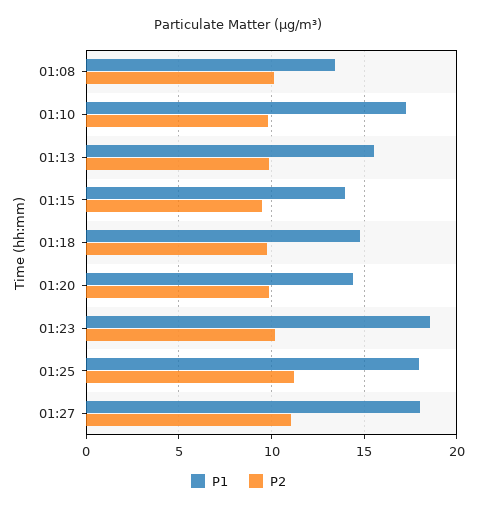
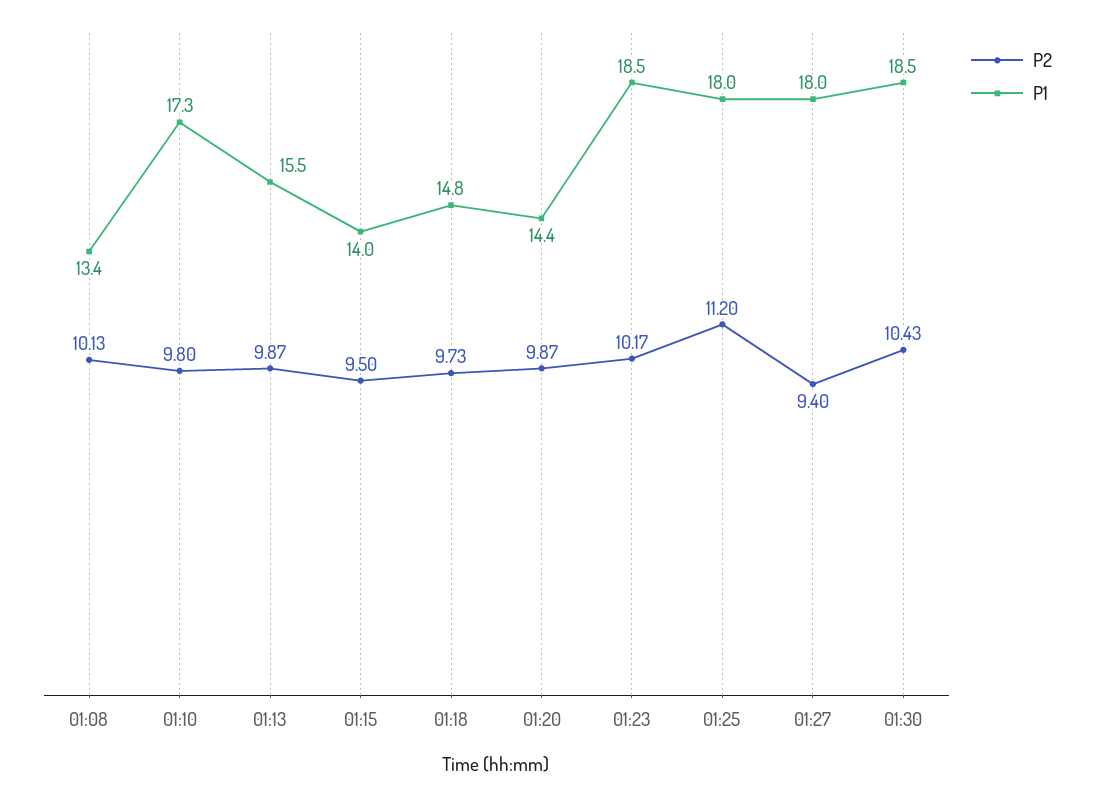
P2, 01:27: 11 -> 9.4
P2, 01:30: none -> 10.43
P1, 01:30: none -> 18.5

